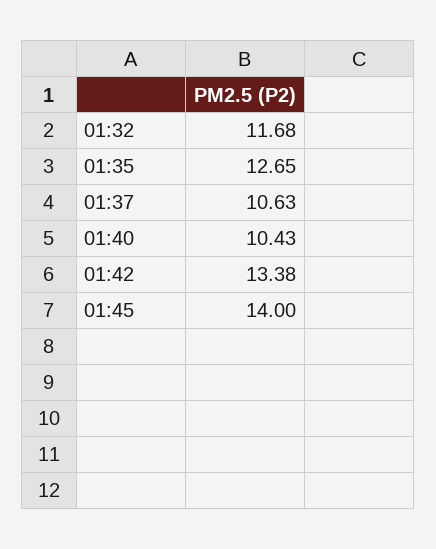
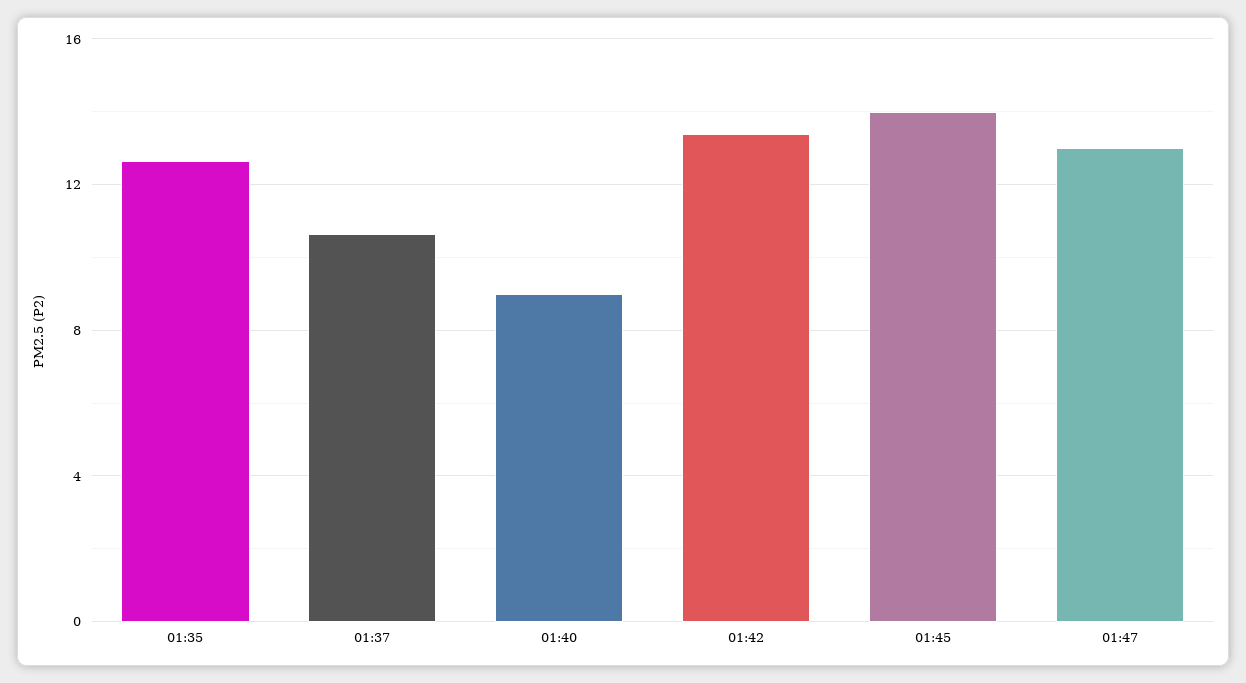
01:32: 11.68 -> none
01:40: 10.43 -> 9
01:47: none -> 13

